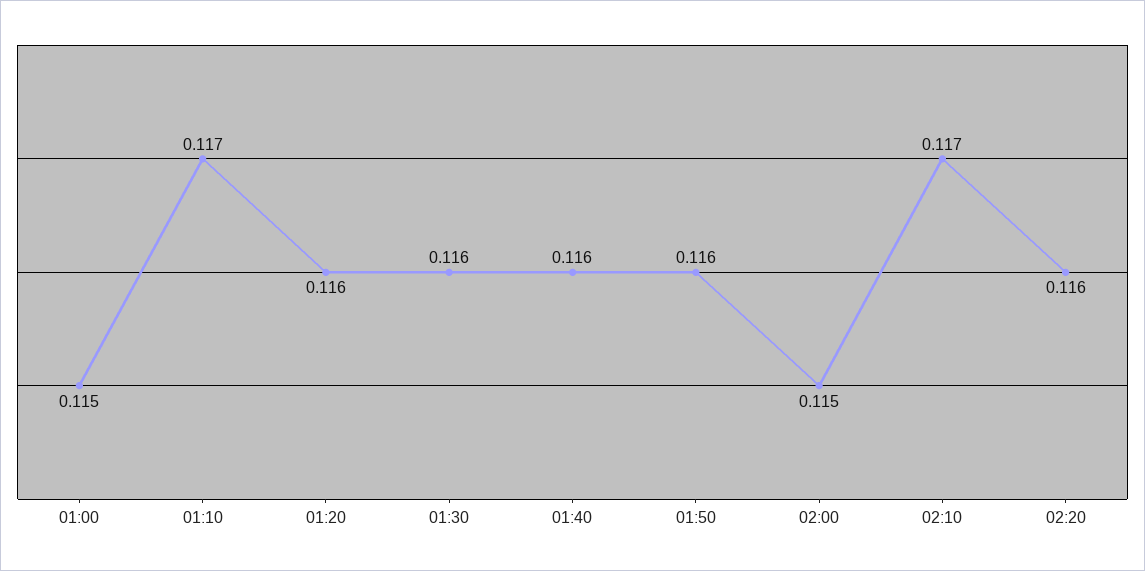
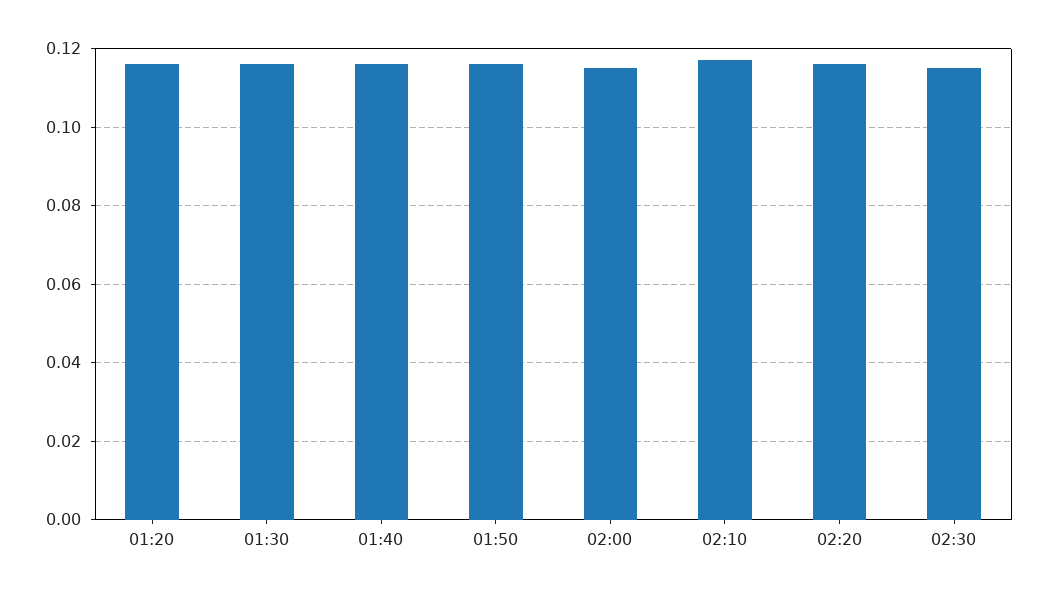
01:00: 0.115 -> none
01:10: 0.117 -> none
02:30: none -> 0.115

